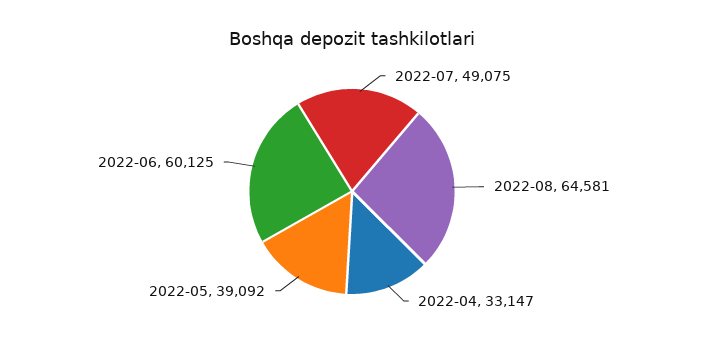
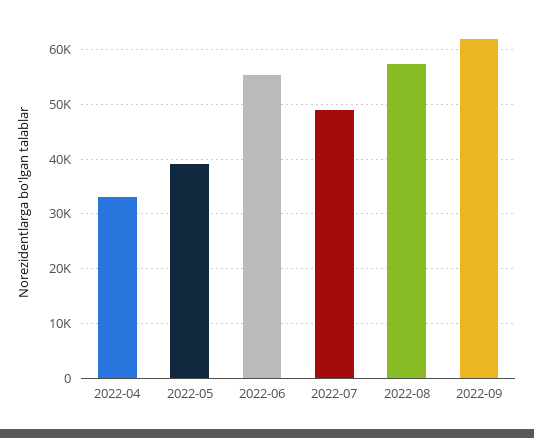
2022-08: 64581 -> 58000
2022-06: 60125 -> 56000
2022-09: none -> 62000

